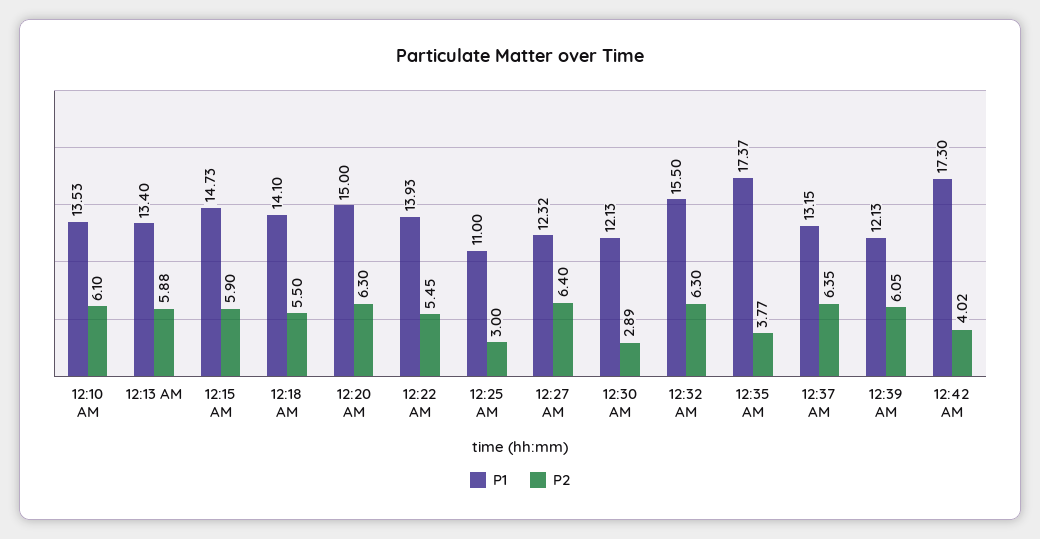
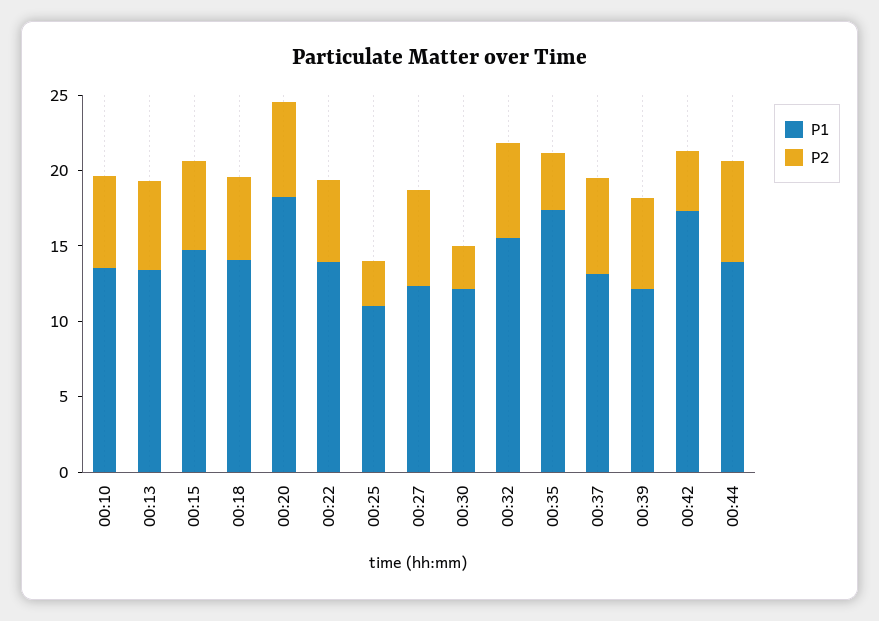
P1, 12:20 AM: 15 -> 18
P1, 00:44: none -> 14
P2, 00:44: none -> 7

